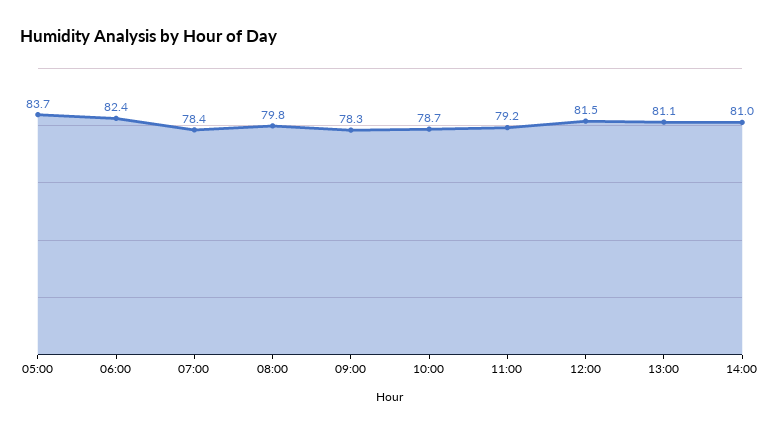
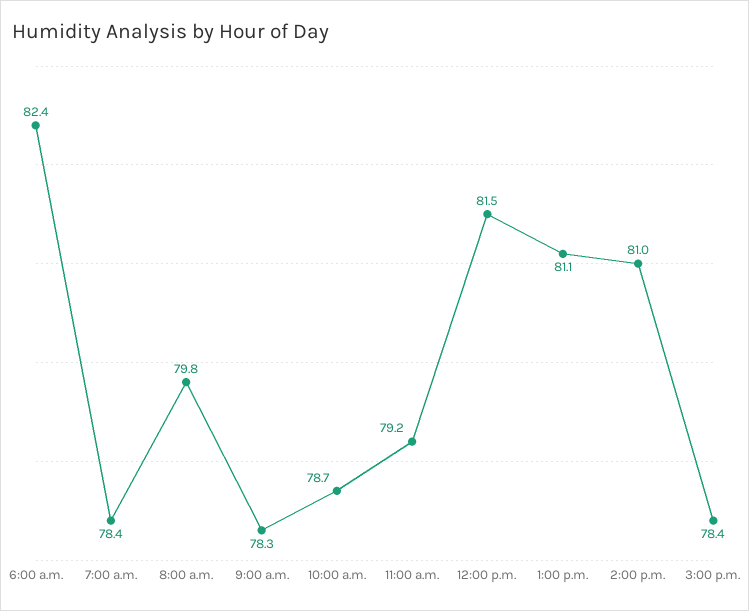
05:00: 83.7 -> none
3:00 p.m.: none -> 78.4

